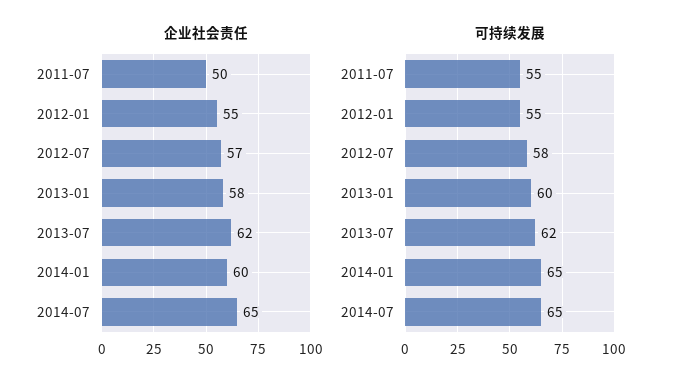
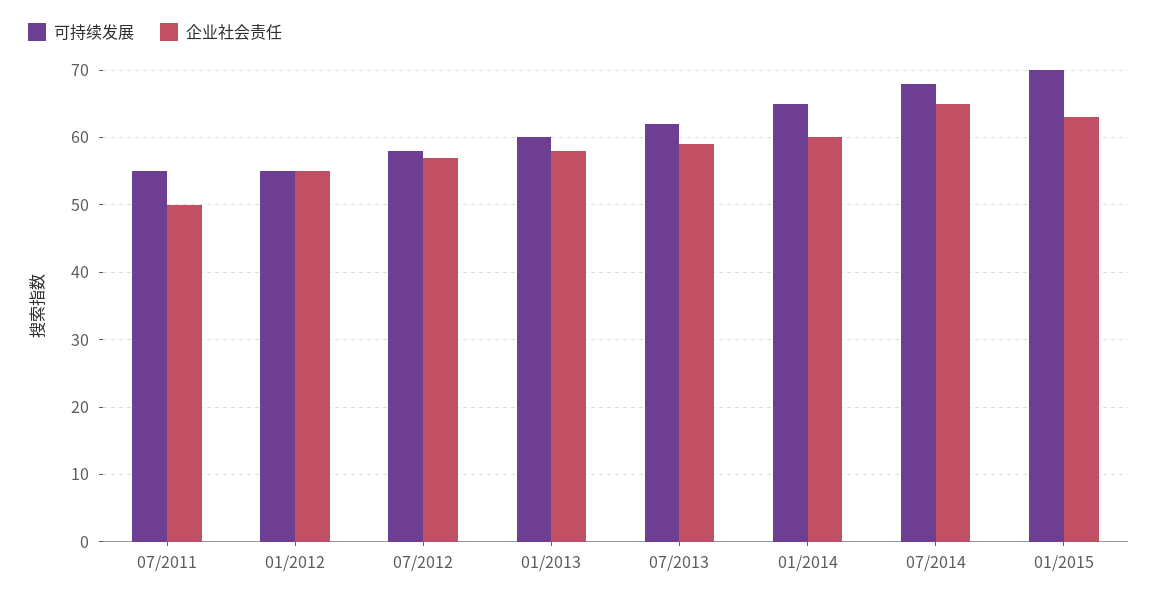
企业社会责任, 2013-07: 62 -> 59
可持续发展, 2014-07: 65 -> 68
可持续发展, 01/2015: none -> 70
企业社会责任, 01/2015: none -> 63

